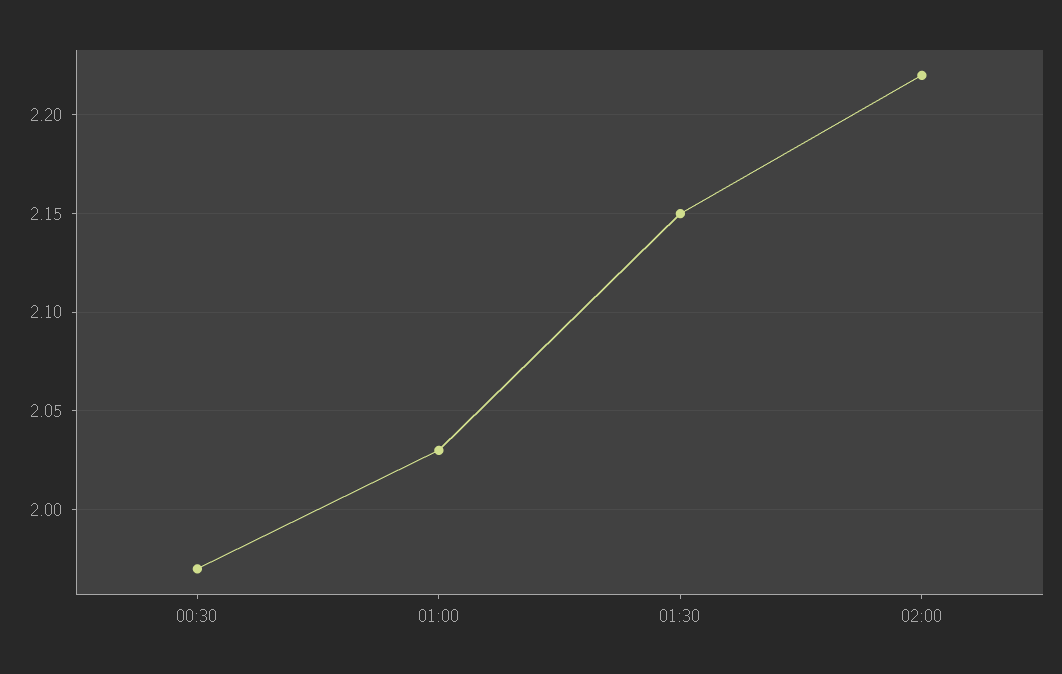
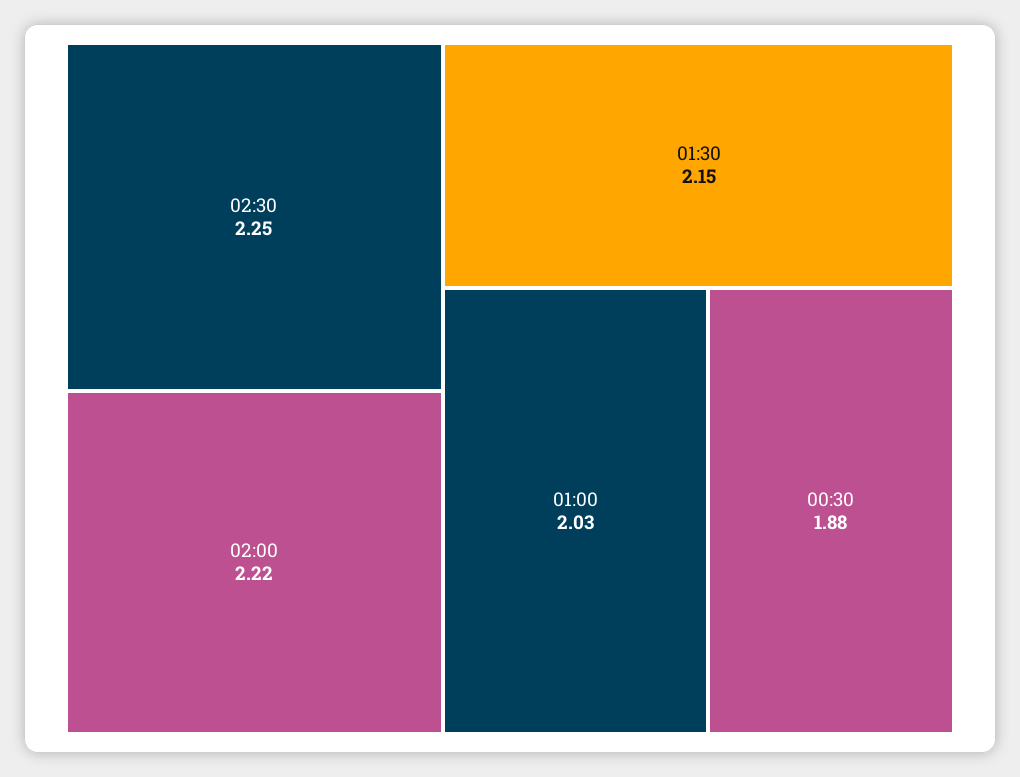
00:30: 1.97 -> 1.88
02:30: none -> 2.25

